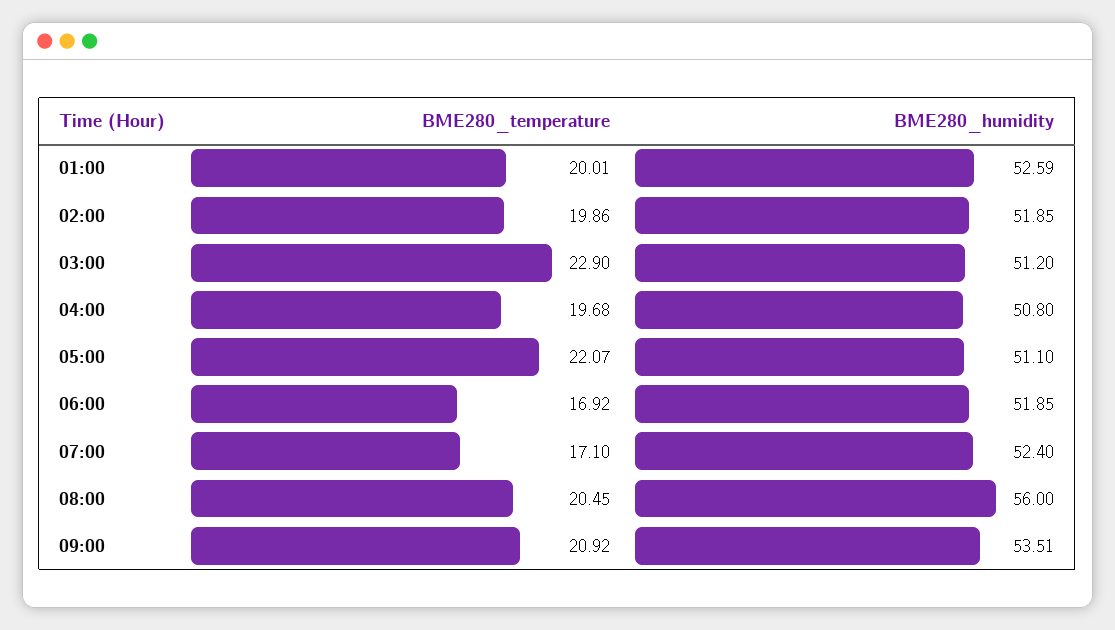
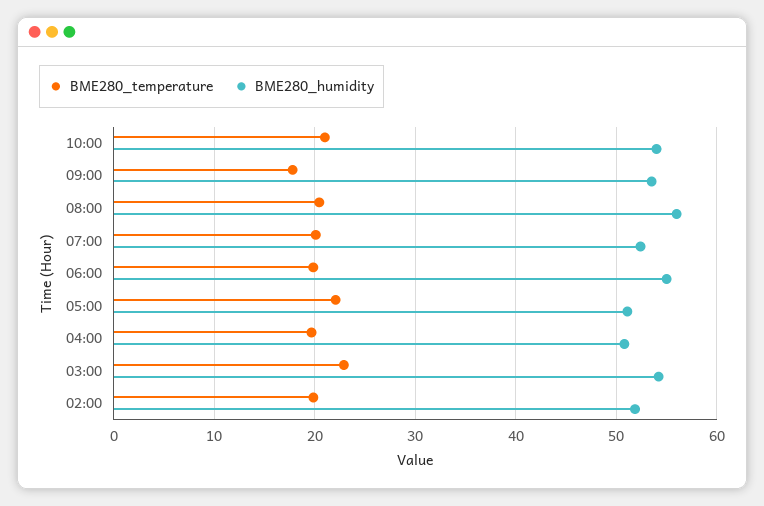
BME280_temperature, 01:00: 20.01 -> none
BME280_humidity, 01:00: 52.59 -> none
BME280_humidity, 03:00: 51.2 -> 54
BME280_temperature, 06:00: 16.92 -> 20
BME280_humidity, 06:00: 51.85 -> 55
BME280_temperature, 07:00: 17.1 -> 20
BME280_temperature, 09:00: 20.92 -> 18
BME280_temperature, 10:00: none -> 21
BME280_humidity, 10:00: none -> 54

